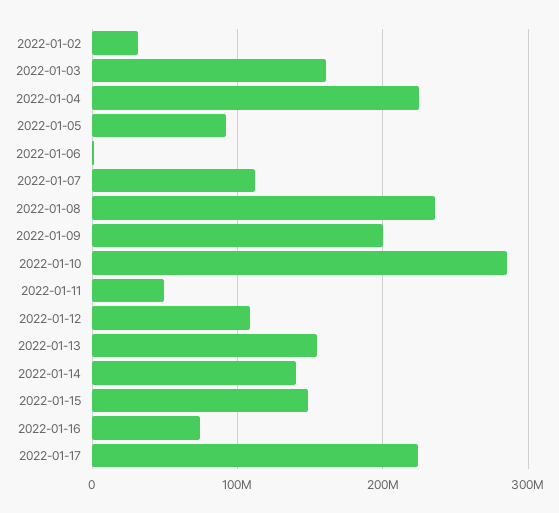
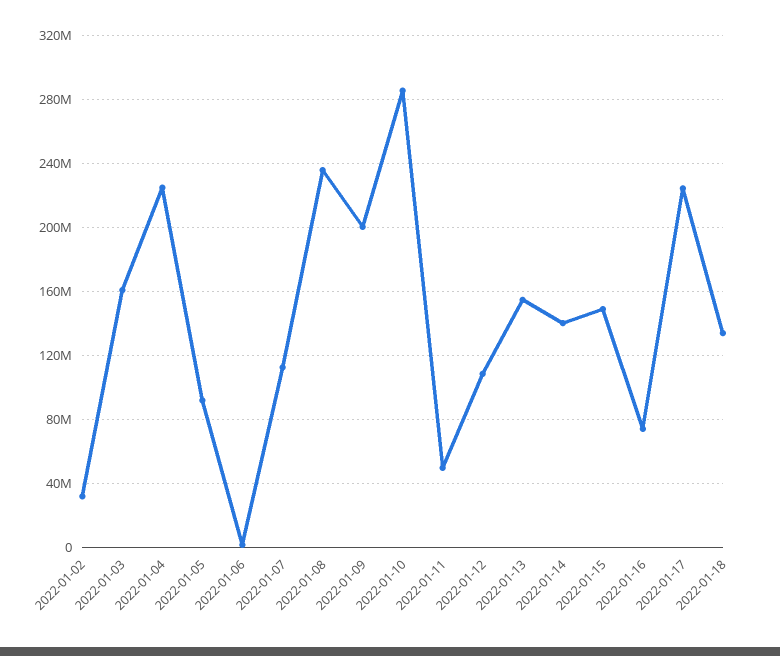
2022-01-18: none -> 135000000

